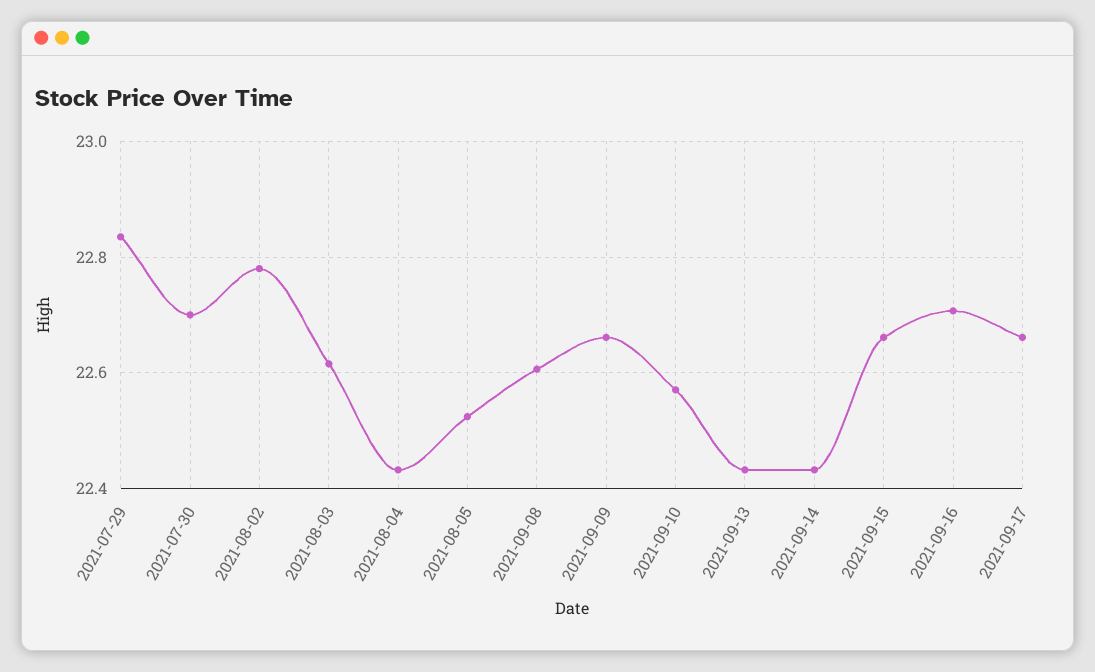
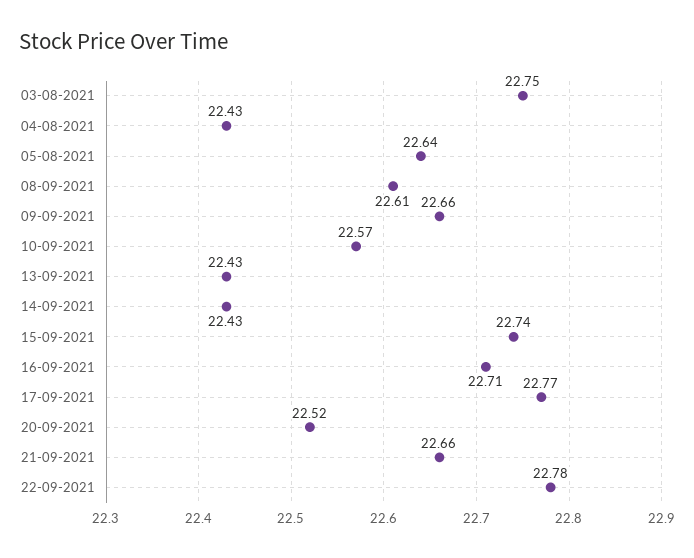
2021-07-29: 22.84 -> none
2021-07-30: 22.7 -> none
2021-08-02: 22.78 -> none
2021-08-03: 22.62 -> 22.75
2021-08-05: 22.52 -> 22.64
2021-09-15: 22.66 -> 22.74
2021-09-17: 22.66 -> 22.77
20-09-2021: none -> 22.52
21-09-2021: none -> 22.66
22-09-2021: none -> 22.78

